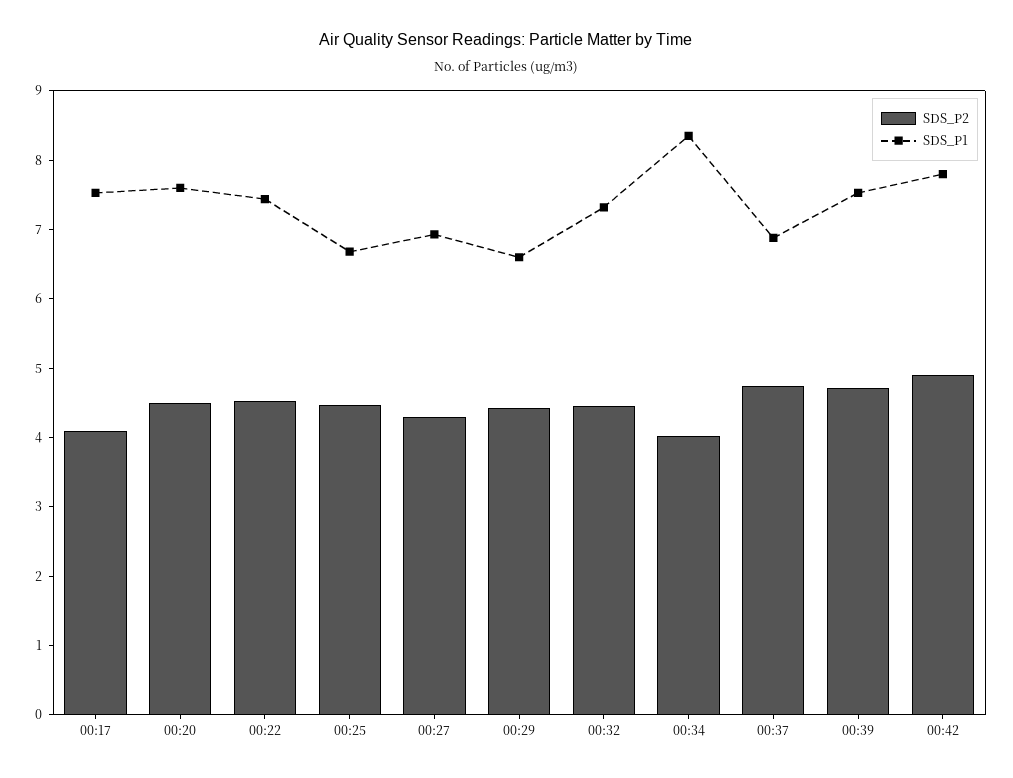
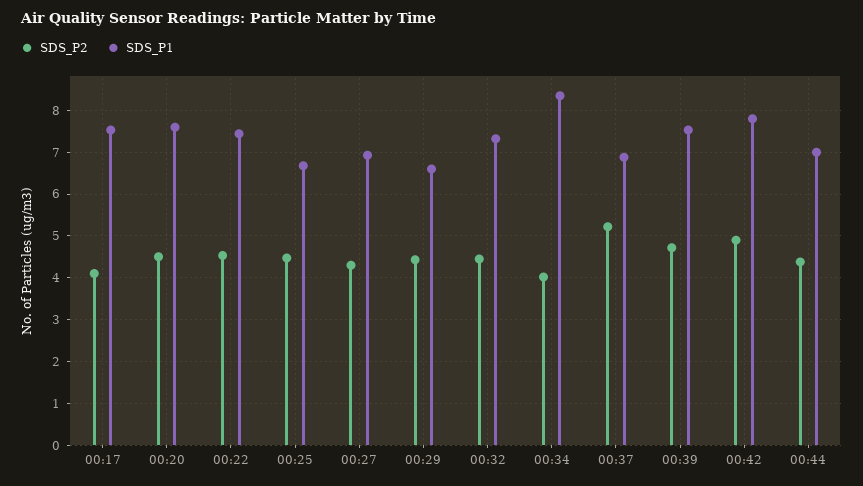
SDS_P2, 00:37: 4.8 -> 5.2
SDS_P2, 00:44: none -> 4.4
SDS_P1, 00:44: none -> 7

